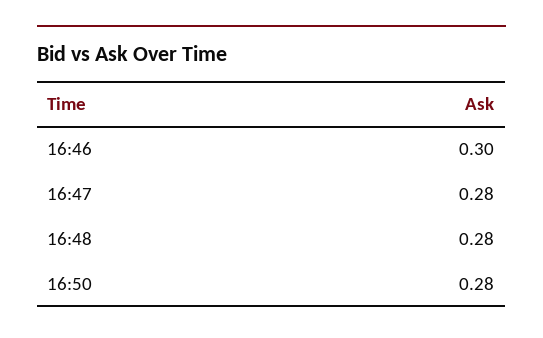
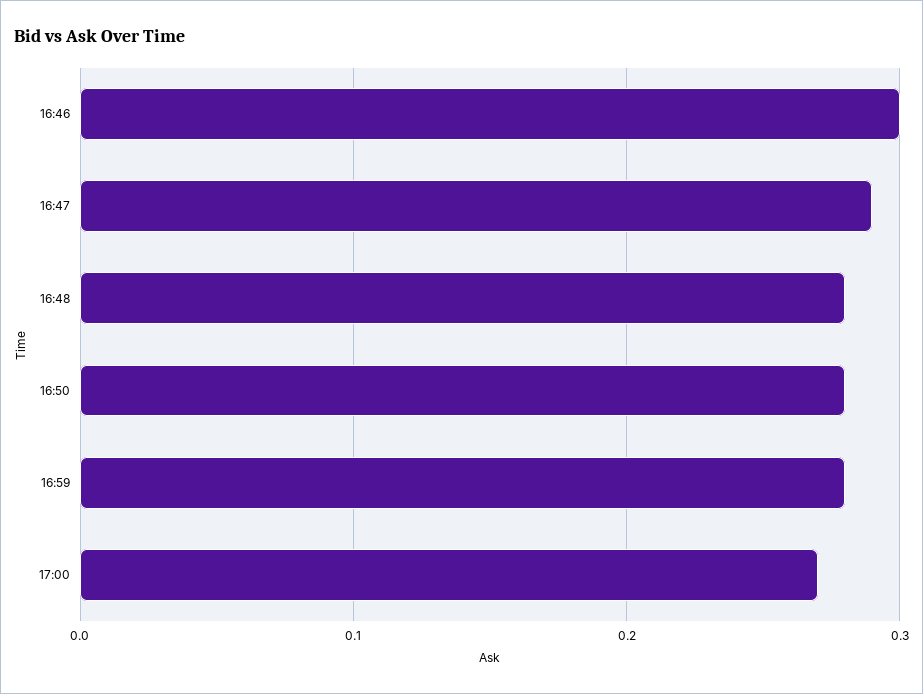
16:47: 0.28 -> 0.29
16:59: none -> 0.28
17:00: none -> 0.27

